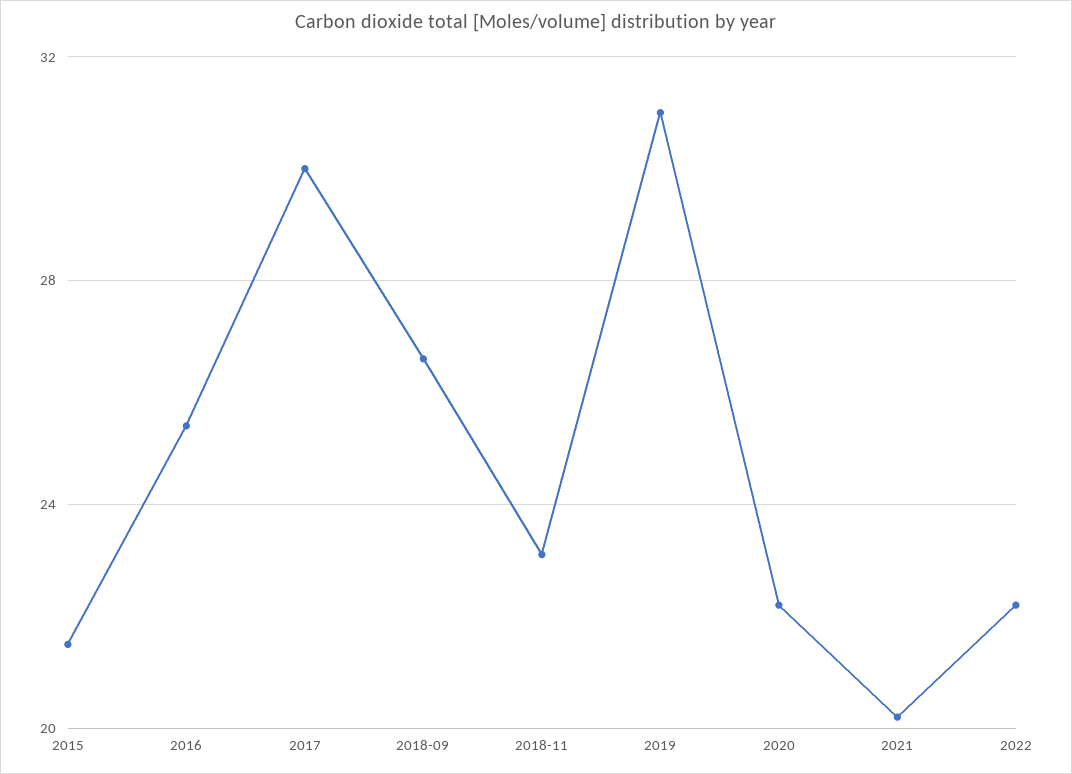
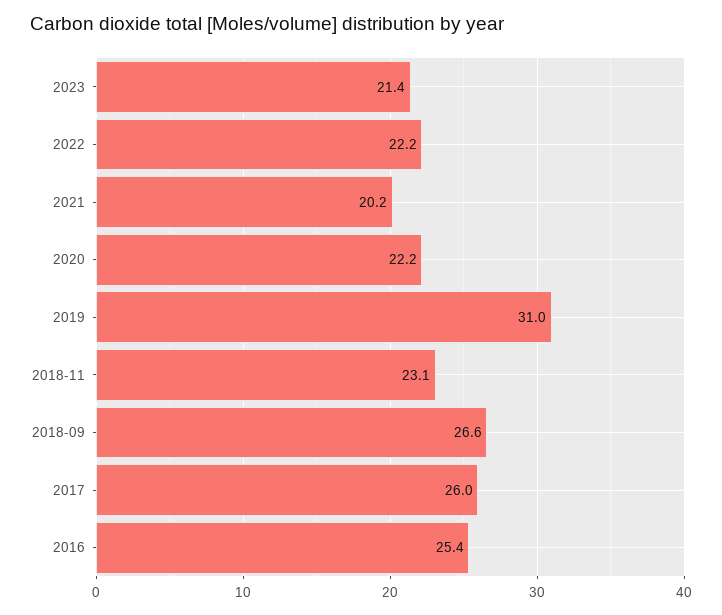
2015: 21.5 -> none
2017: 30 -> 26
2023: none -> 21.4

